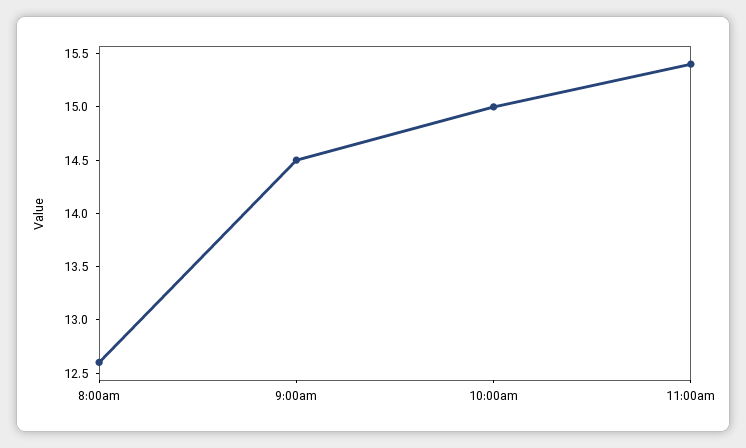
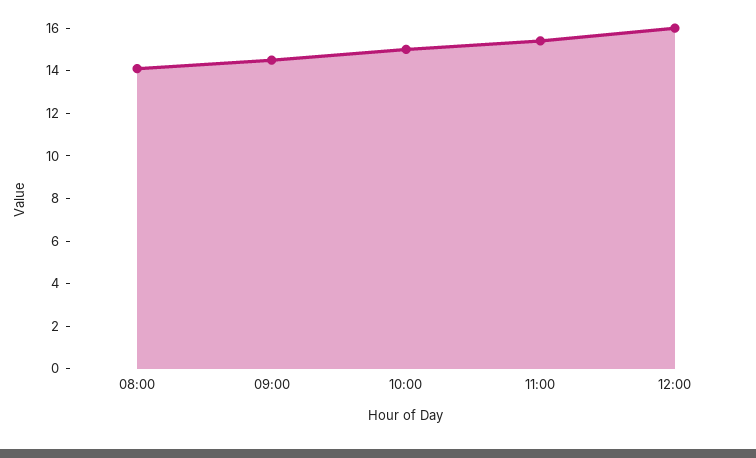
8:00am: 12.6 -> 14
12:00: none -> 16

